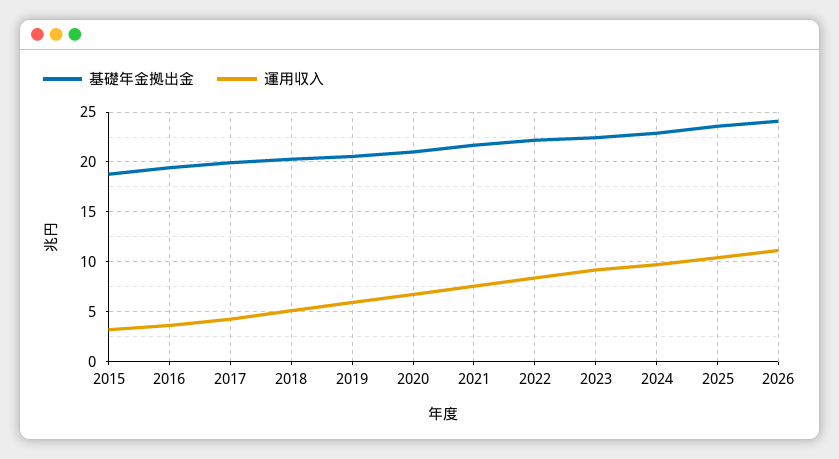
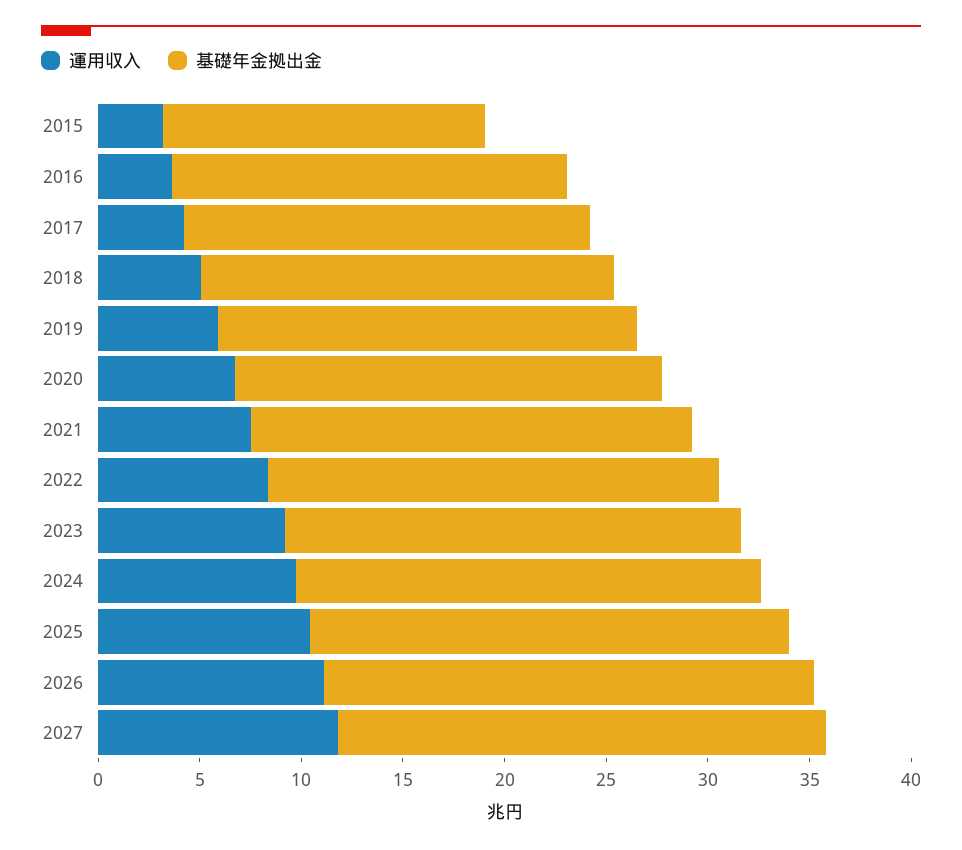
基礎年金拠出金, 2015: 19 -> 16
運用収入, 2027: none -> 12
基礎年金拠出金, 2027: none -> 24

